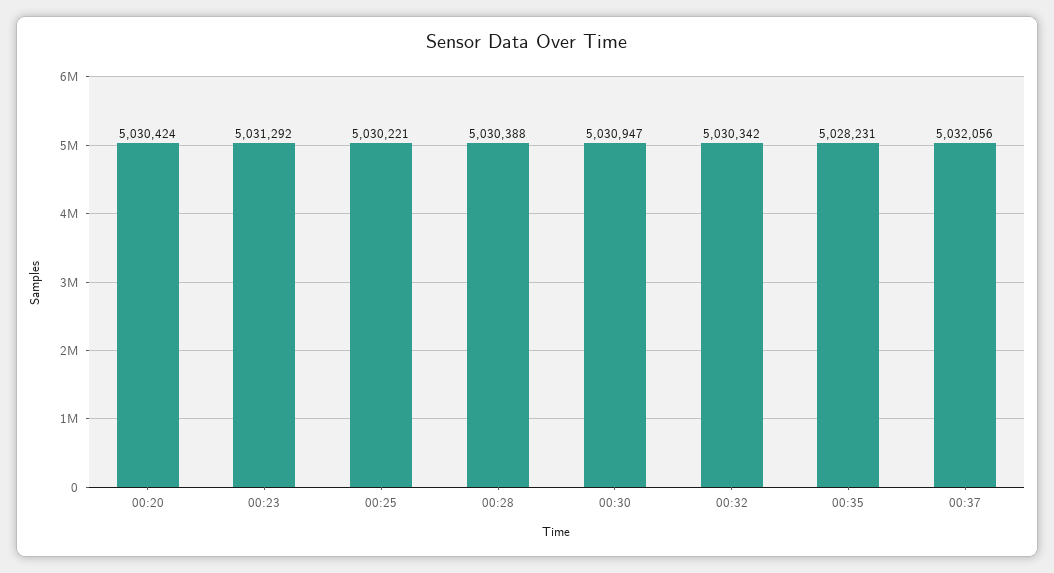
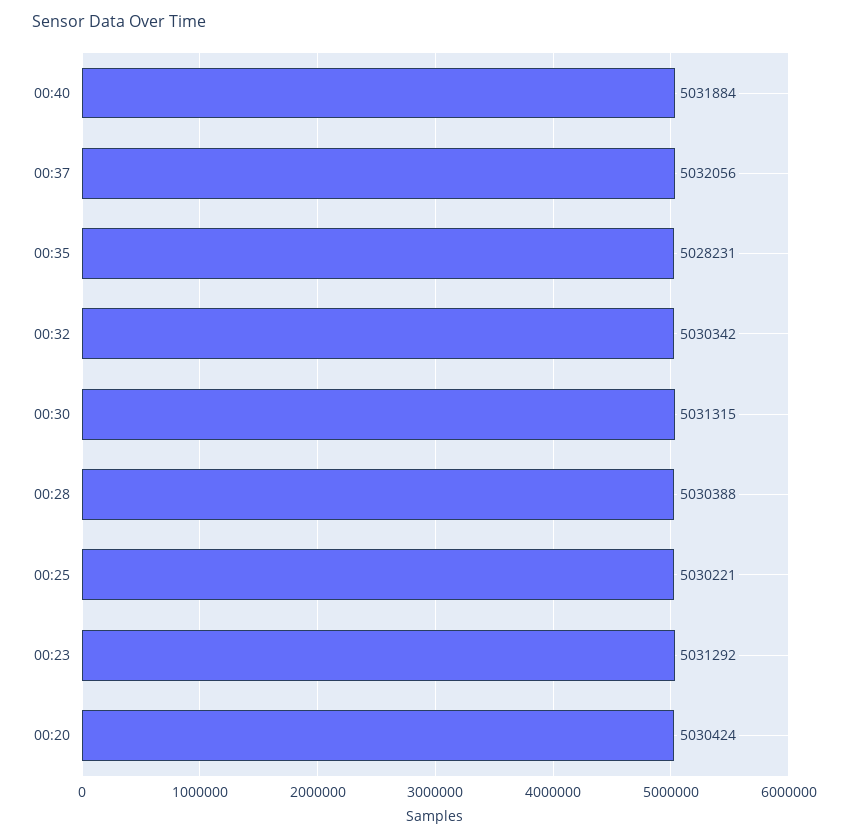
00:30: 5030947 -> 5031315
00:40: none -> 5031884

